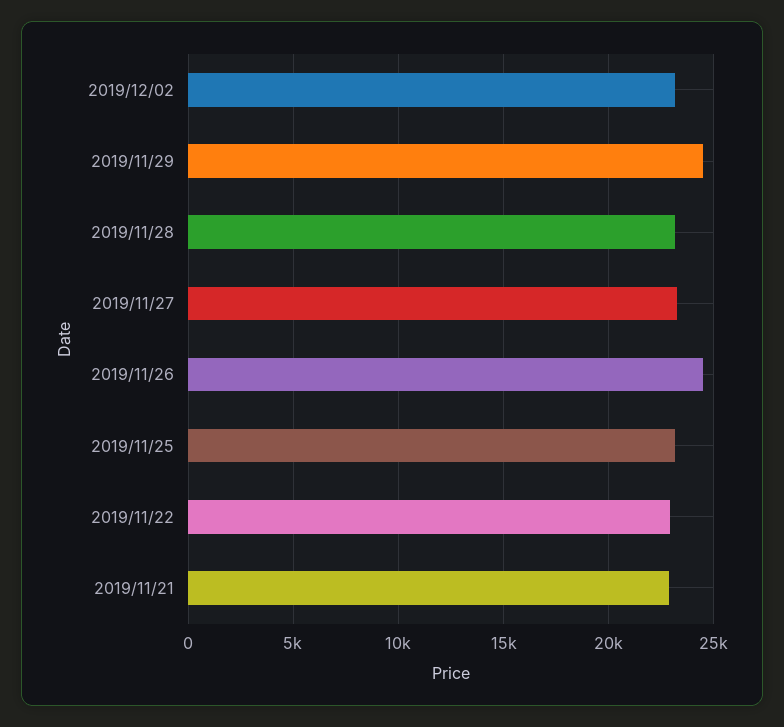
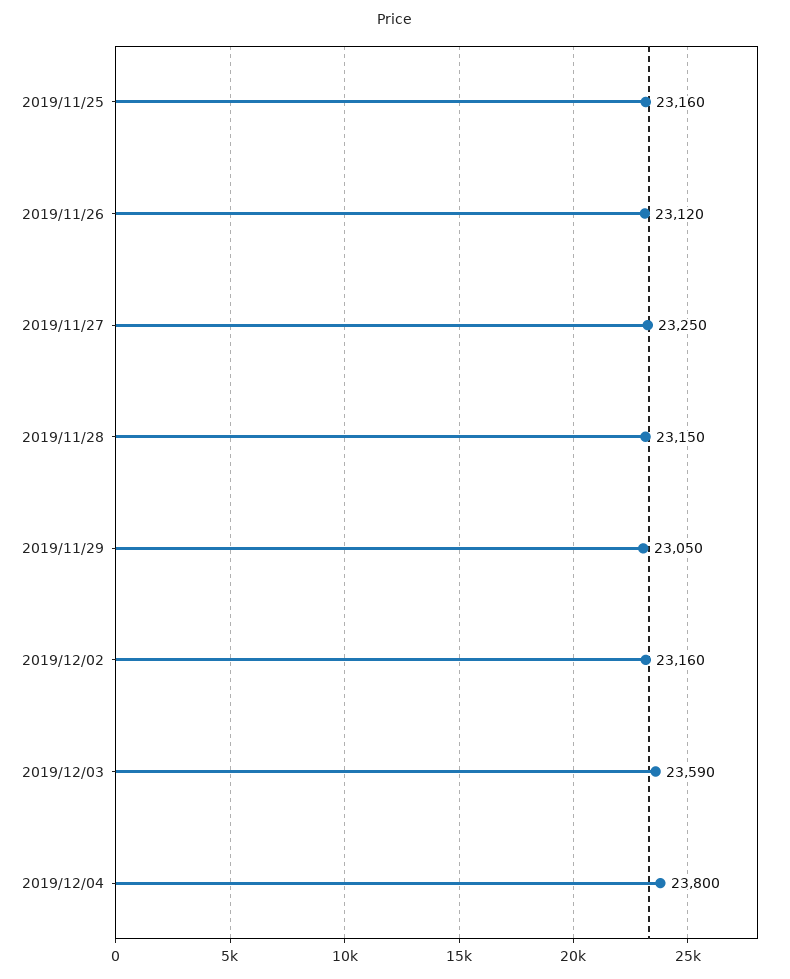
2019/11/29: 24500 -> 23050
2019/11/26: 24500 -> 23120
2019/11/22: 23000 -> none
2019/11/21: 23000 -> none
2019/12/03: none -> 23590
2019/12/04: none -> 23800

